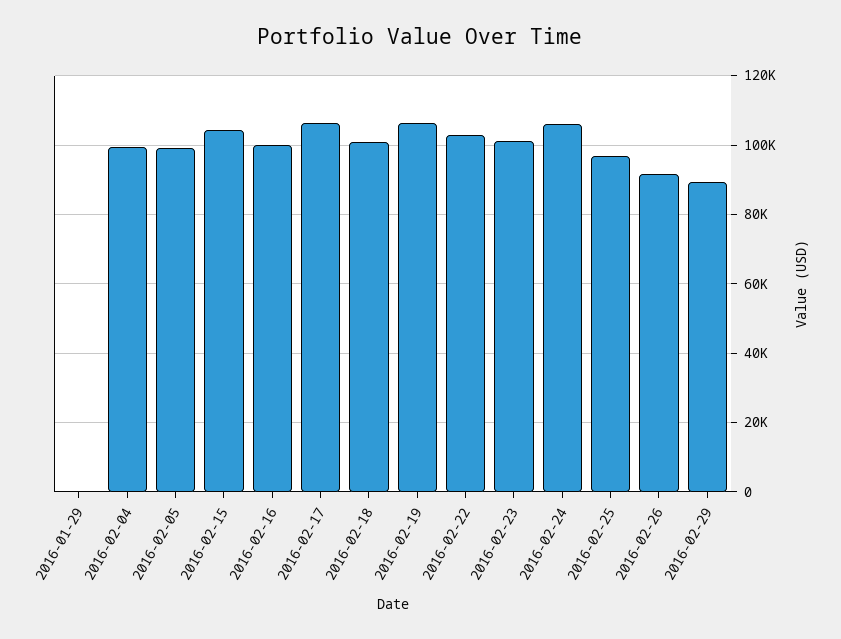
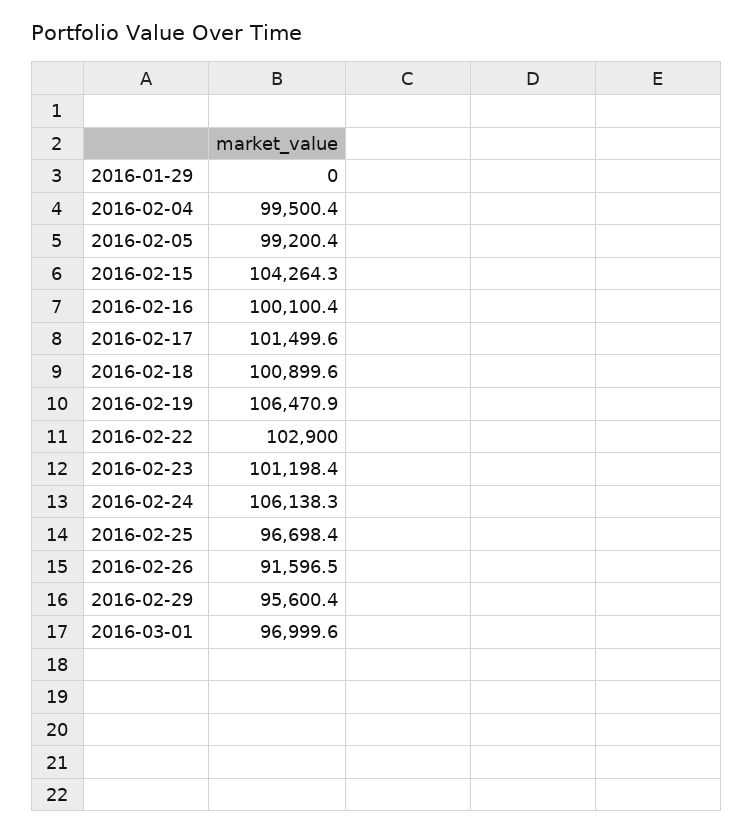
2016-02-17: 106000 -> 101499.6
2016-02-29: 90000 -> 95600.4
2016-03-01: none -> 96999.6

